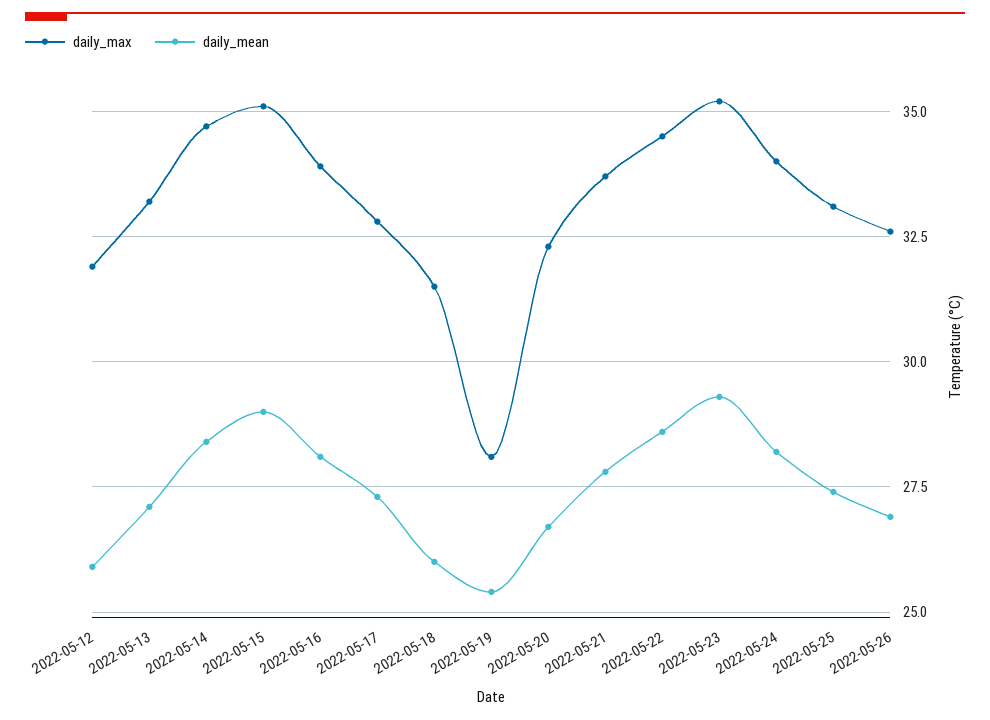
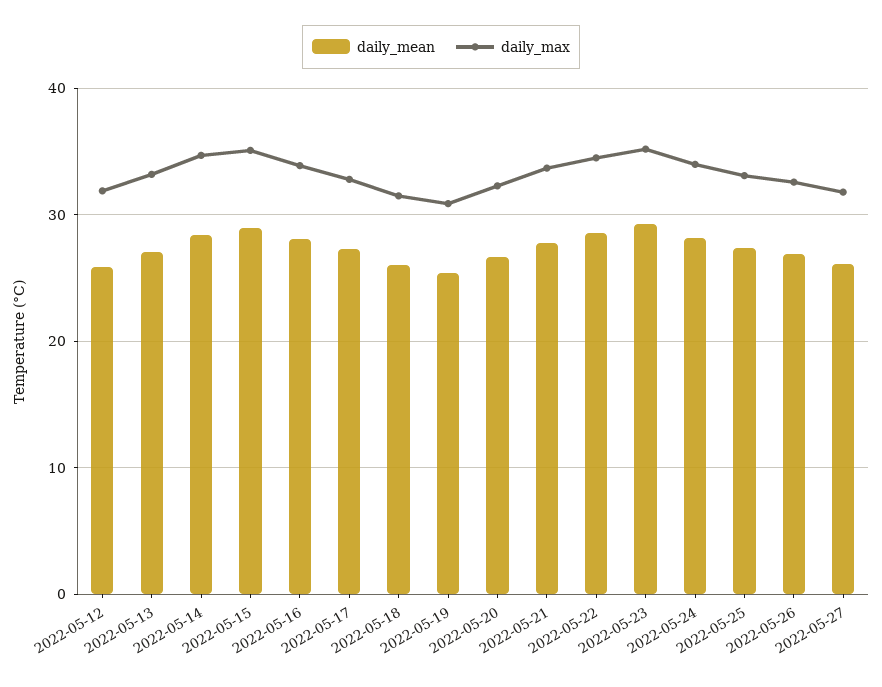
daily_max, 2022-05-19: 28 -> 31
daily_mean, 2022-05-27: none -> 26
daily_max, 2022-05-27: none -> 32

